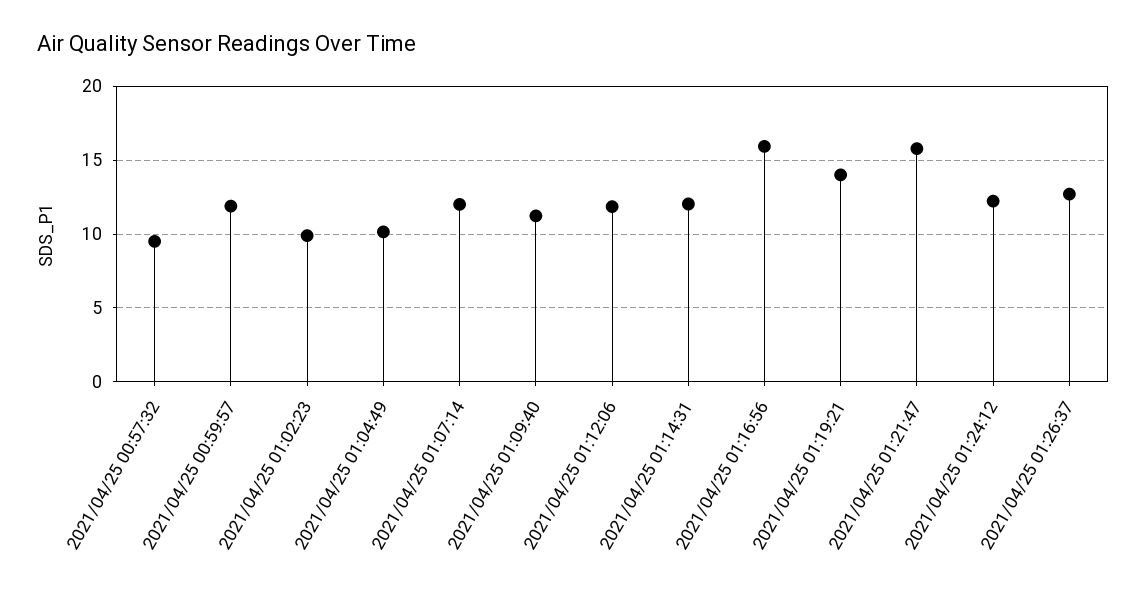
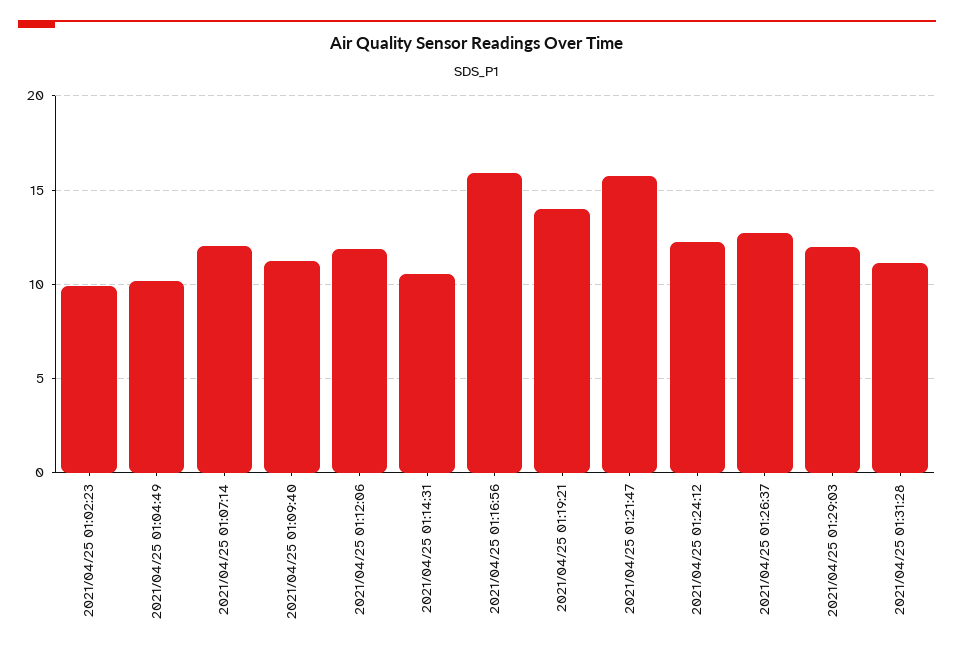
2021/04/25 00:57:32: 9.5 -> none
2021/04/25 00:59:57: 12 -> none
2021/04/25 01:14:31: 12 -> 10.5
2021/04/25 01:29:03: none -> 12
2021/04/25 01:31:28: none -> 11

